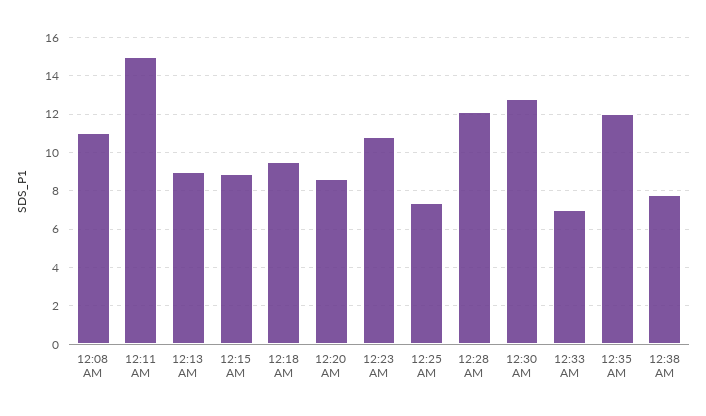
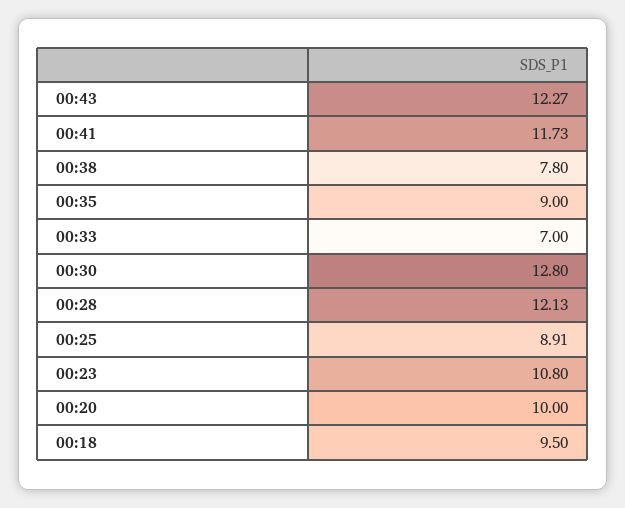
12:08 AM: 11 -> none
12:11 AM: 15 -> none
12:13 AM: 9 -> none
12:15 AM: 9 -> none
12:20 AM: 8.5 -> 10
12:25 AM: 7.5 -> 8.91
12:35 AM: 12 -> 9
00:43: none -> 12.27
00:41: none -> 11.73

